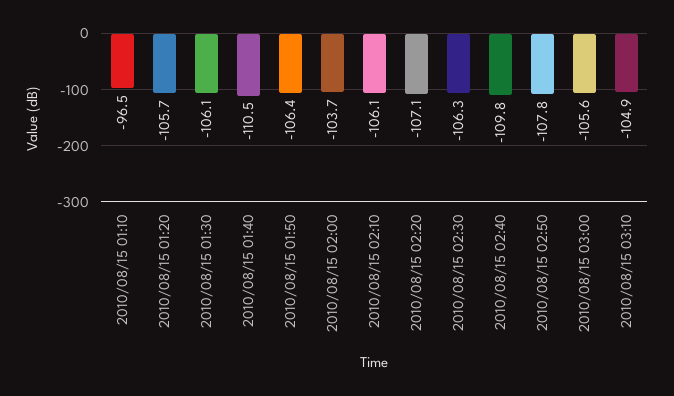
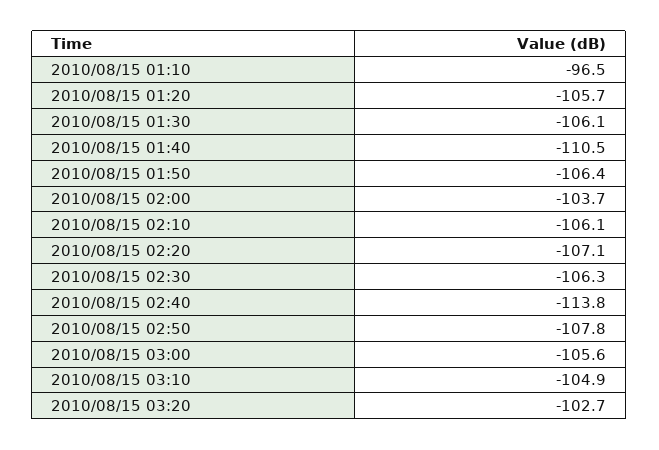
2010/08/15 02:40: -109.8 -> -113.8
2010/08/15 03:20: none -> -102.7

